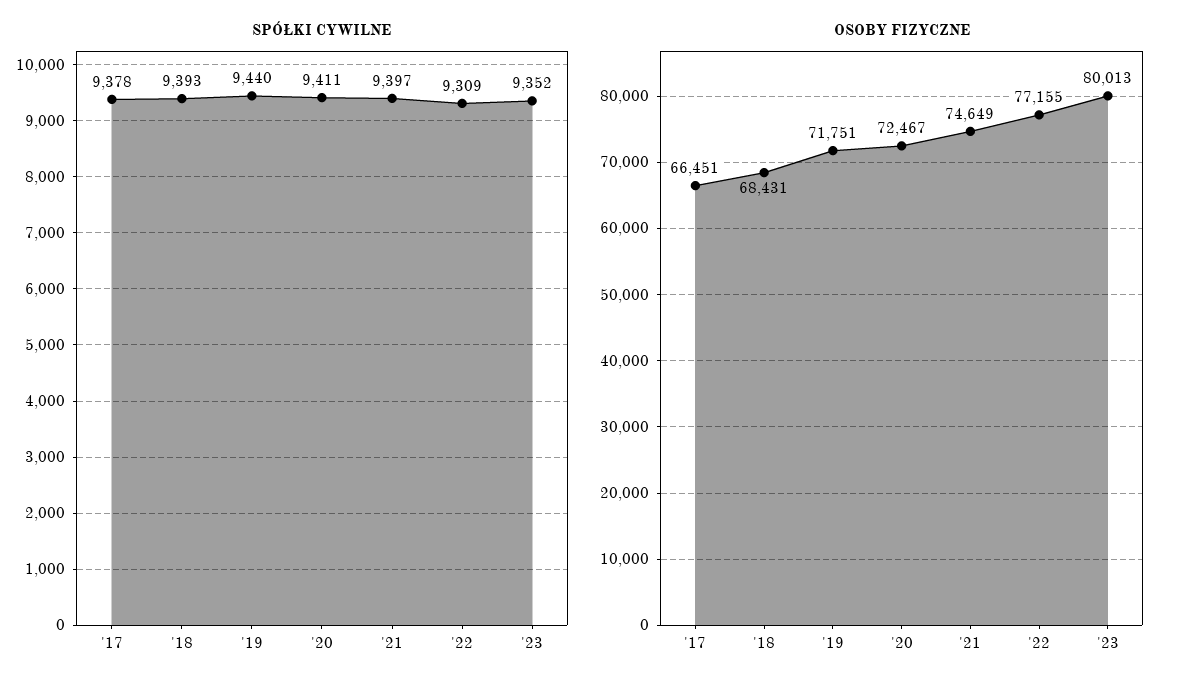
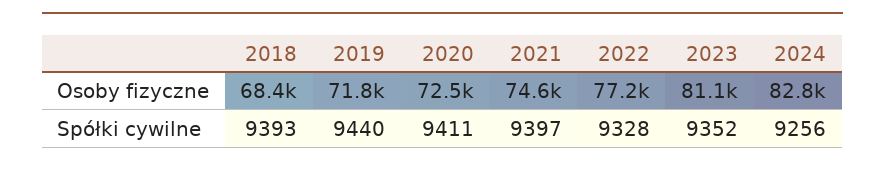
SPÓŁKI CYWILNE, '17: 9378 -> none
SPÓŁKI CYWILNE, '22: 9309 -> 9328
OSOBY FIZYCZNE, '17: 66451 -> none
OSOBY FIZYCZNE, '23: 80013 -> 81100
OSOBY FIZYCZNE, 2024: none -> 82800
SPÓŁKI CYWILNE, 2024: none -> 9256

